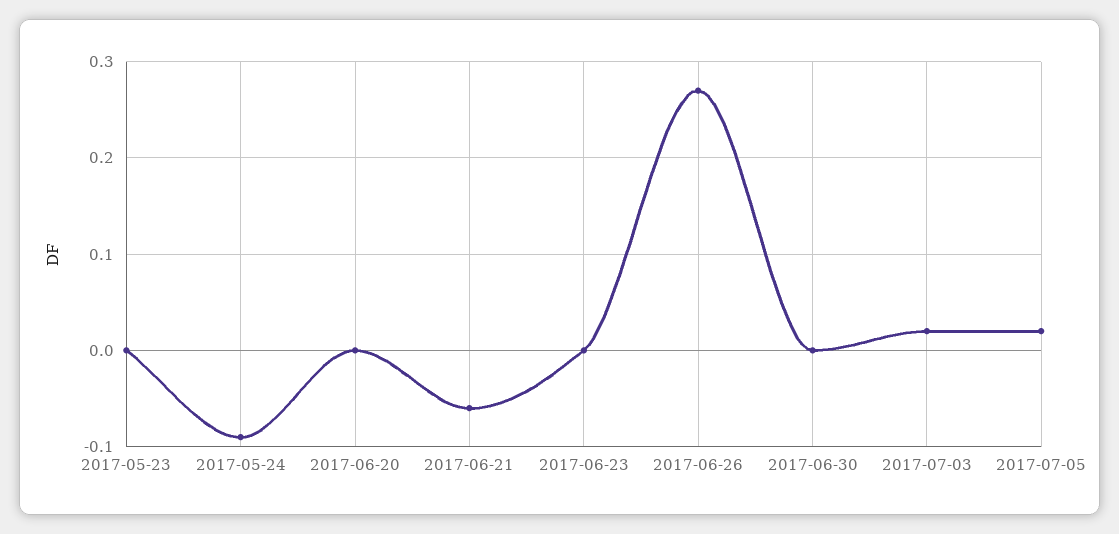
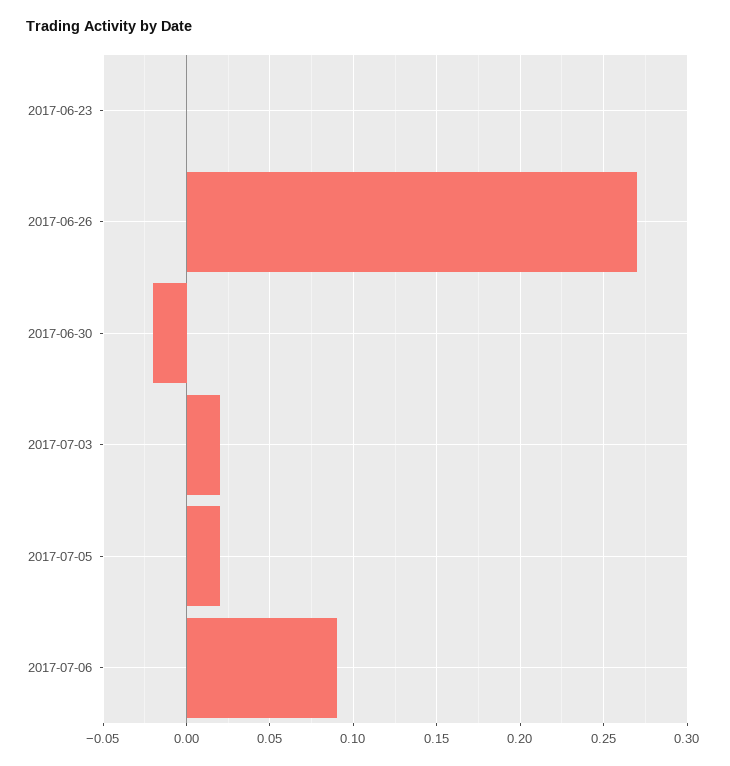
2017-05-23: 0 -> none
2017-05-24: -0.09 -> none
2017-06-20: 0 -> none
2017-06-21: -0.06 -> none
2017-06-30: 0 -> -0.02
2017-07-06: none -> 0.09

